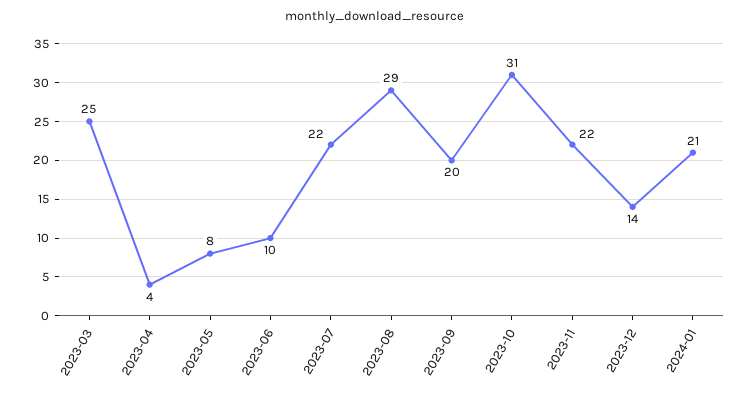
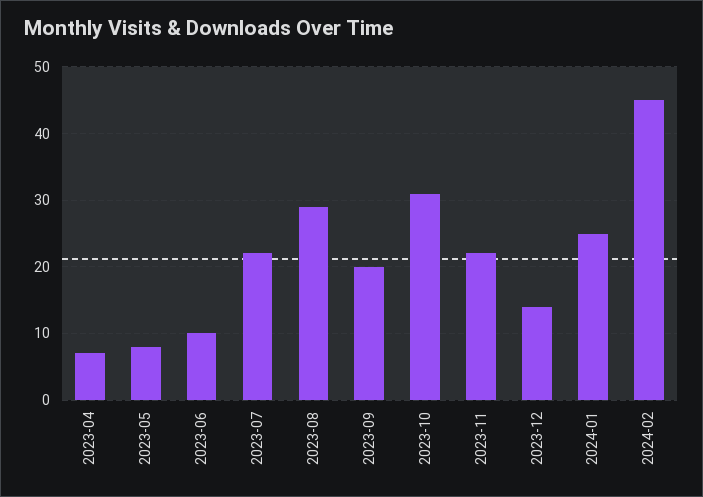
2023-03: 25 -> none
2023-04: 4 -> 7
2024-01: 21 -> 25
2024-02: none -> 45

